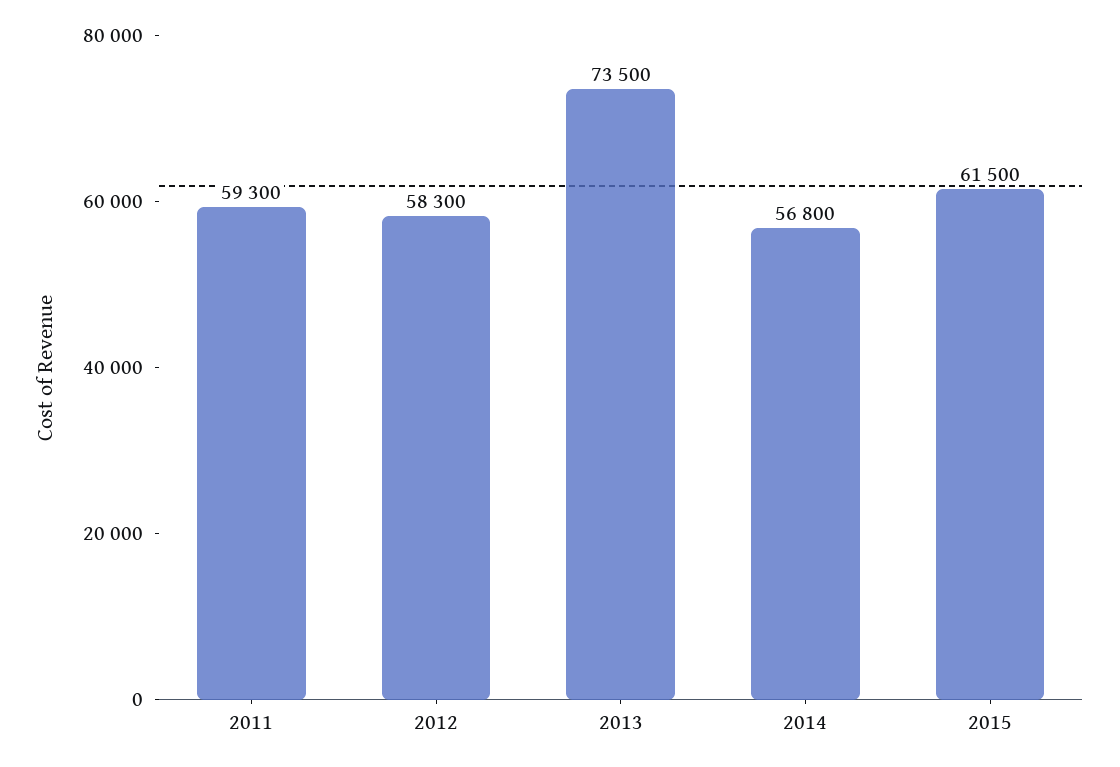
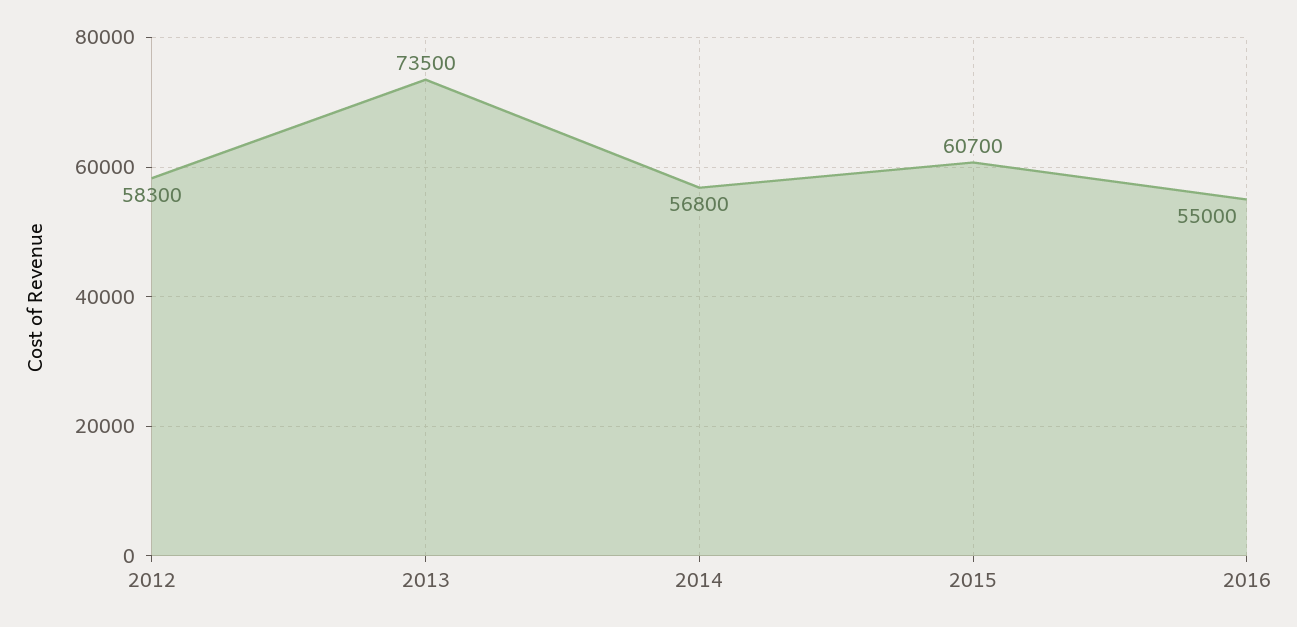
2011: 59300 -> none
2015: 61500 -> 60700
2016: none -> 55000

